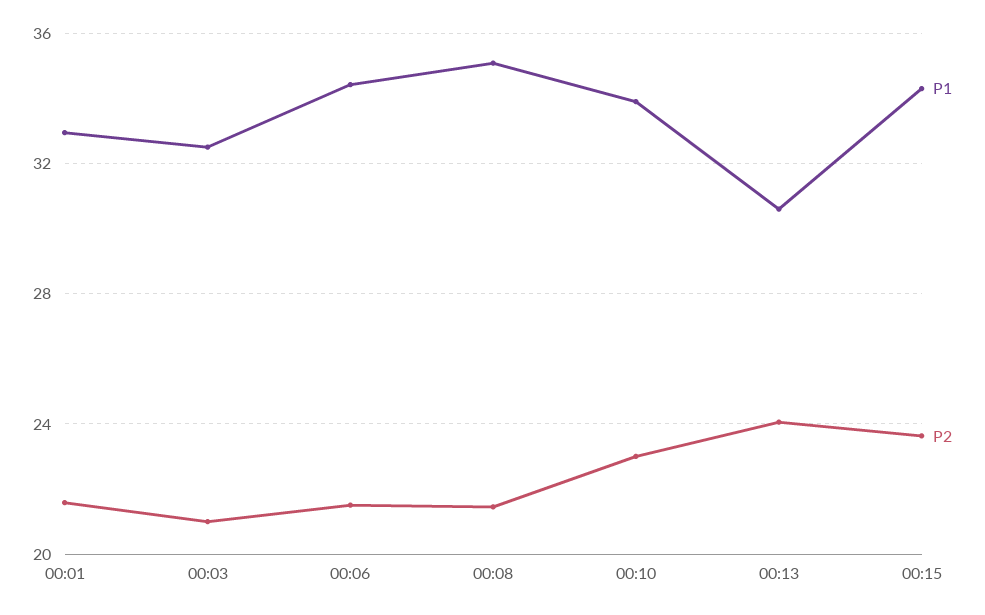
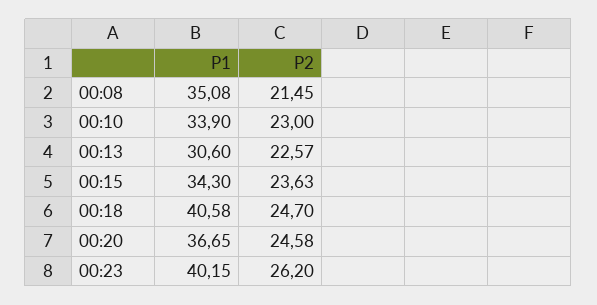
P1, 00:01: 33 -> none
P2, 00:01: 21.5 -> none
P1, 00:03: 32.5 -> none
P2, 00:03: 21 -> none
P1, 00:06: 34.5 -> none
P2, 00:06: 21.5 -> none
P2, 00:13: 24 -> 22.57
P1, 00:18: none -> 40.58
P2, 00:18: none -> 24.7
P1, 00:20: none -> 36.65
P2, 00:20: none -> 24.58
P1, 00:23: none -> 40.15
P2, 00:23: none -> 26.2

